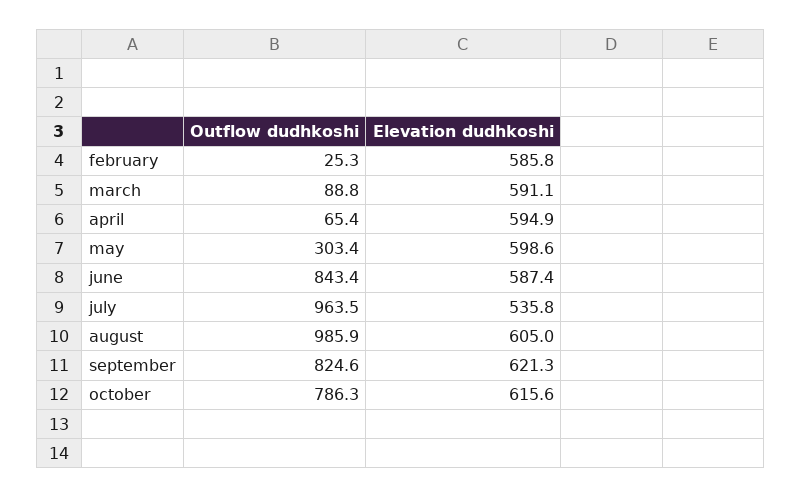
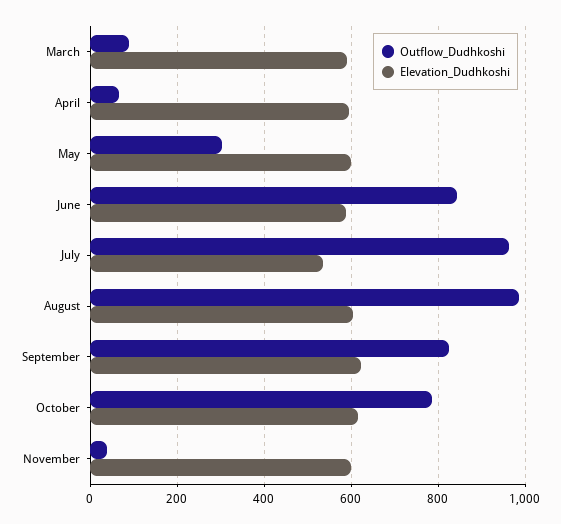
Outflow dudhkoshi, february: 25.3 -> none
Elevation dudhkoshi, february: 585.8 -> none
Outflow dudhkoshi, November: none -> 40
Elevation dudhkoshi, November: none -> 600

